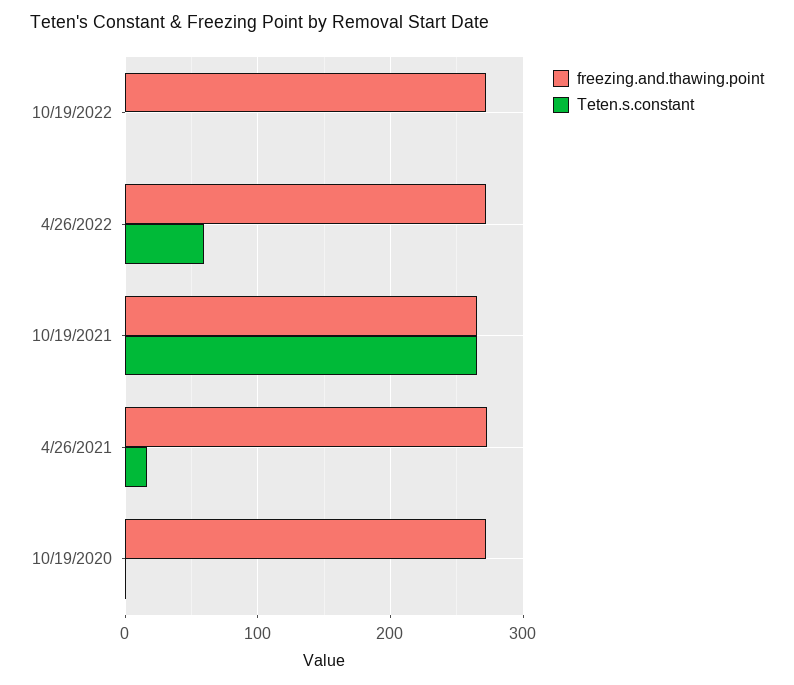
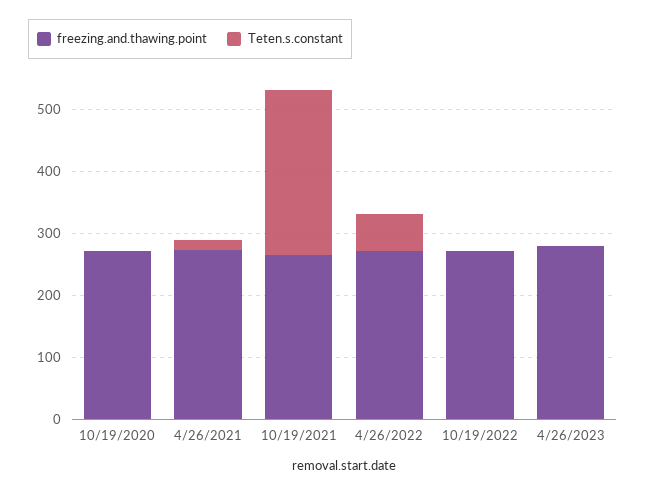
freezing.and.thawing.point, 4/26/2023: none -> 280
Teten.s.constant, 4/26/2023: none -> 0

